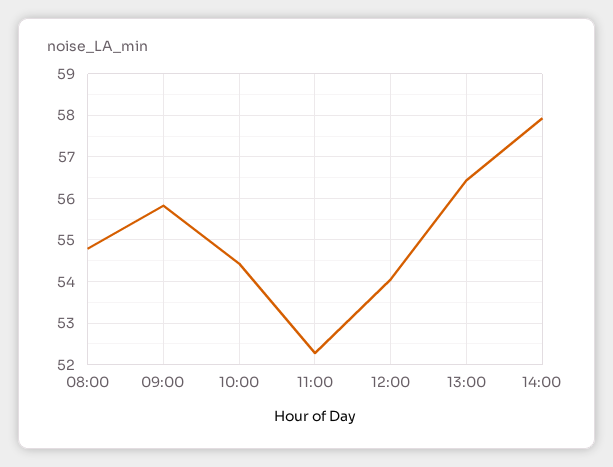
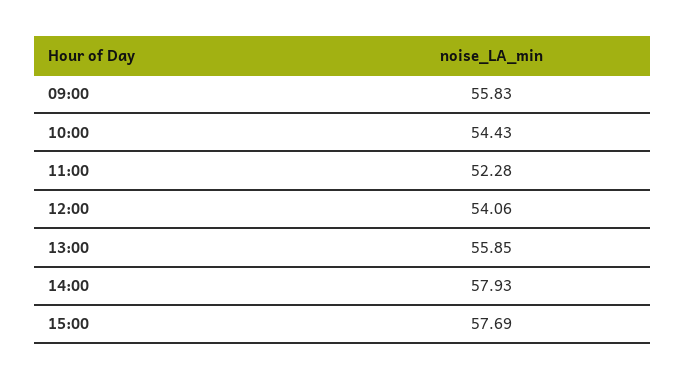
08:00: 54.8 -> none
13:00: 56.4 -> 55.85
15:00: none -> 57.69

